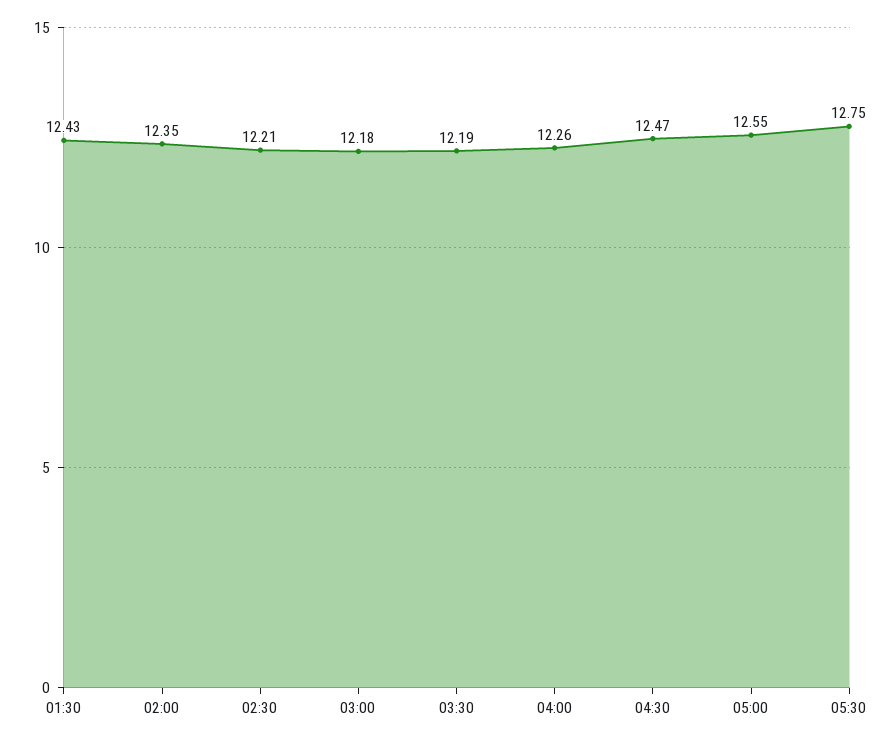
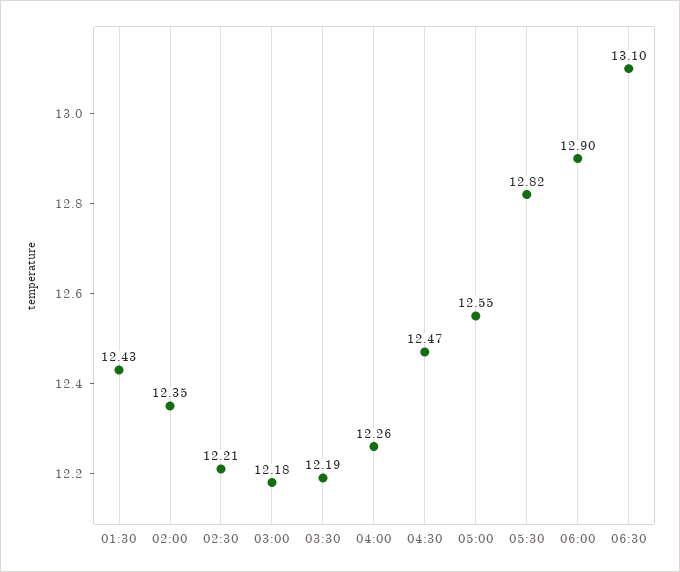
05:30: 12.75 -> 12.82
06:00: none -> 12.9
06:30: none -> 13.1

